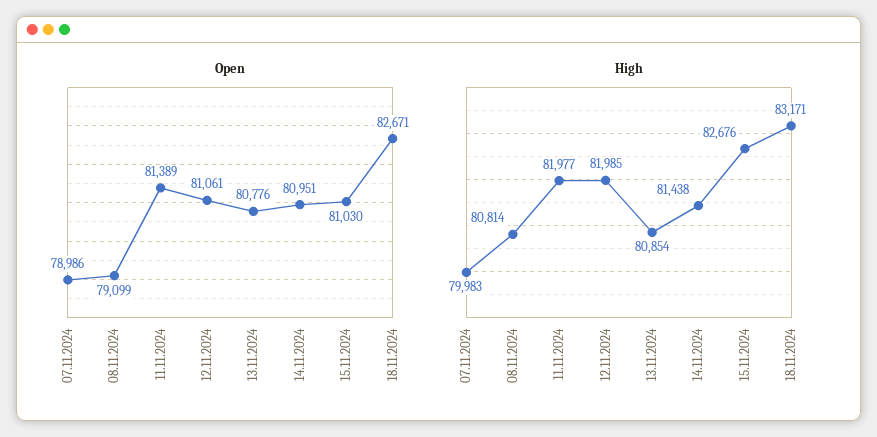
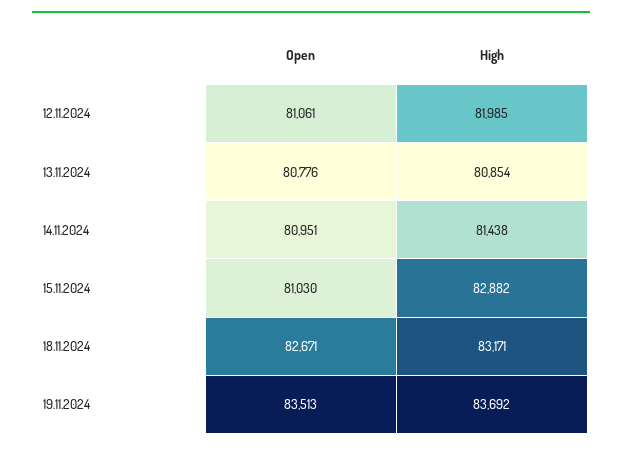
Open, 07.11.2024: 78986 -> none
Open, 08.11.2024: 79099 -> none
Open, 11.11.2024: 81389 -> none
High, 07.11.2024: 79983 -> none
High, 08.11.2024: 80814 -> none
High, 11.11.2024: 81977 -> none
High, 15.11.2024: 82676 -> 82882
Open, 19.11.2024: none -> 83513
High, 19.11.2024: none -> 83692

